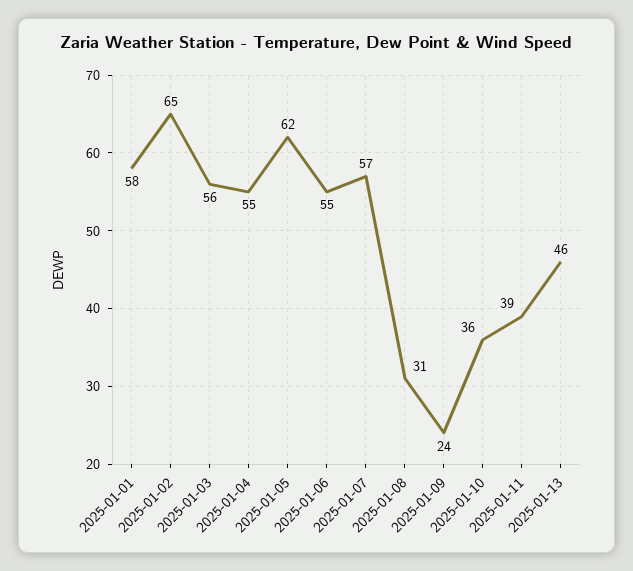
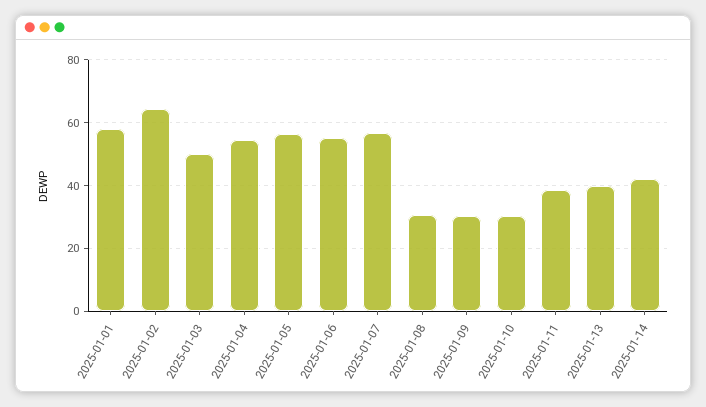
2025-01-03: 56 -> 50
2025-01-05: 62 -> 56
2025-01-09: 24 -> 30
2025-01-10: 36 -> 30
2025-01-13: 46 -> 40
2025-01-14: none -> 42

